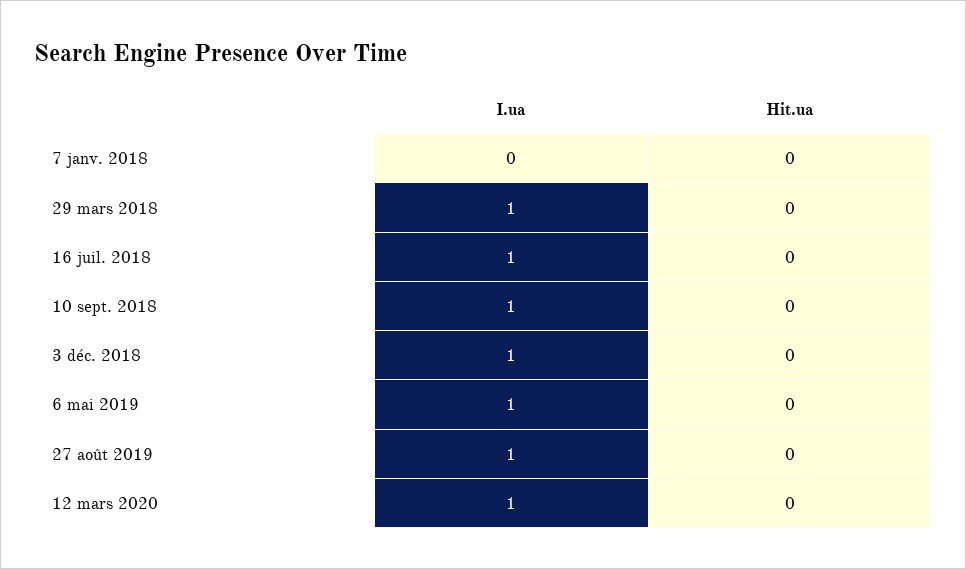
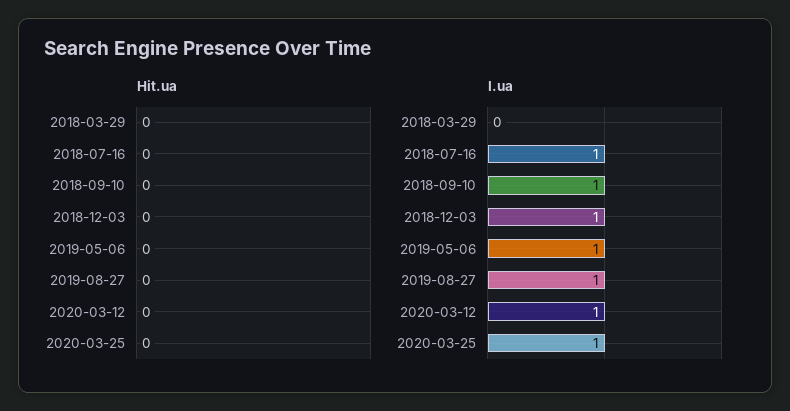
I.ua, 7 janv. 2018: 0 -> none
Hit.ua, 7 janv. 2018: 0 -> none
I.ua, 29 mars 2018: 1 -> 0
Hit.ua, 2020-03-25: none -> 0
I.ua, 2020-03-25: none -> 1

